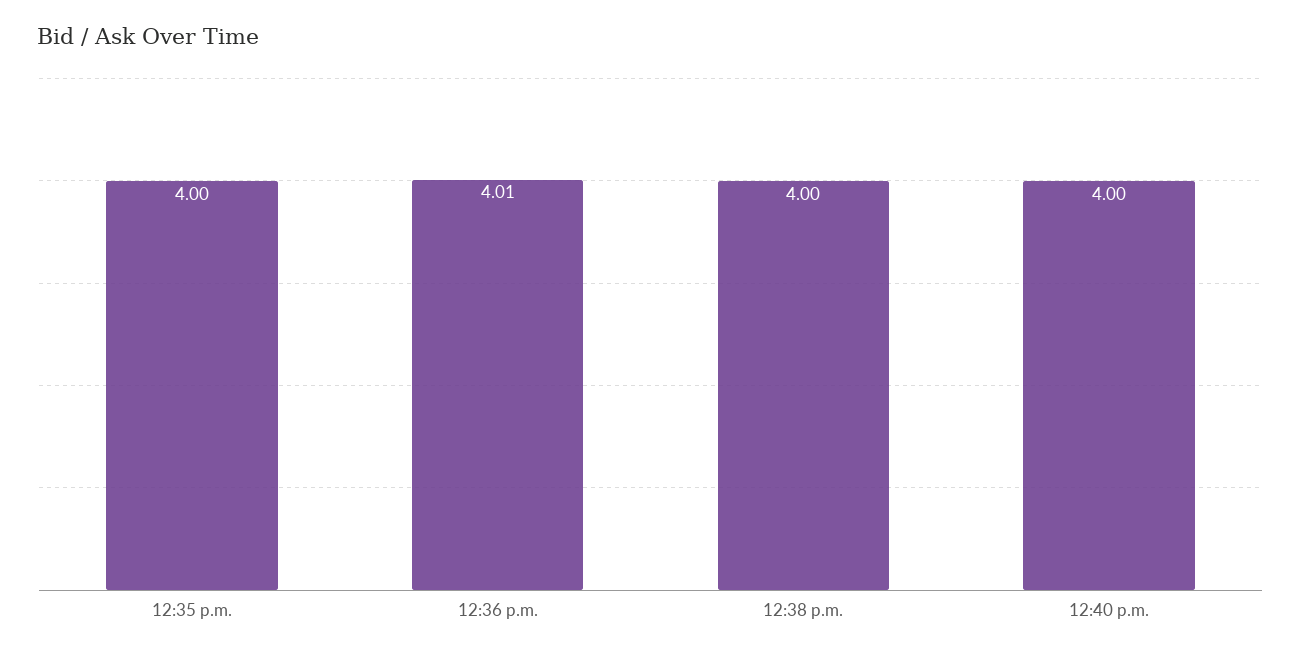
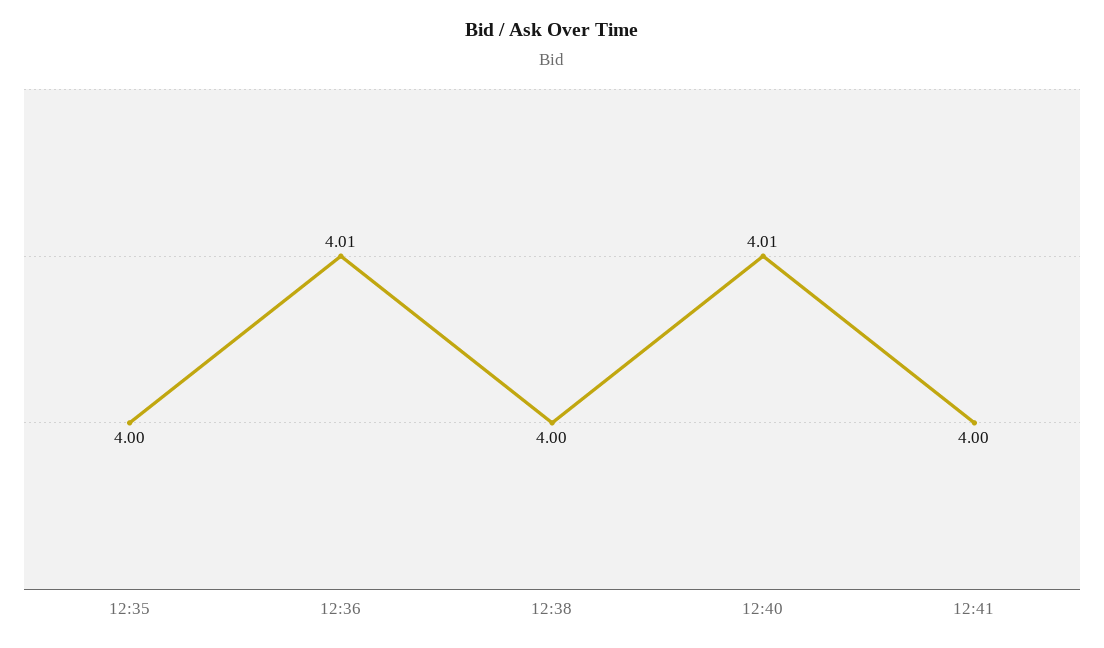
12:40 p.m.: 4 -> 4.01
12:41: none -> 4

